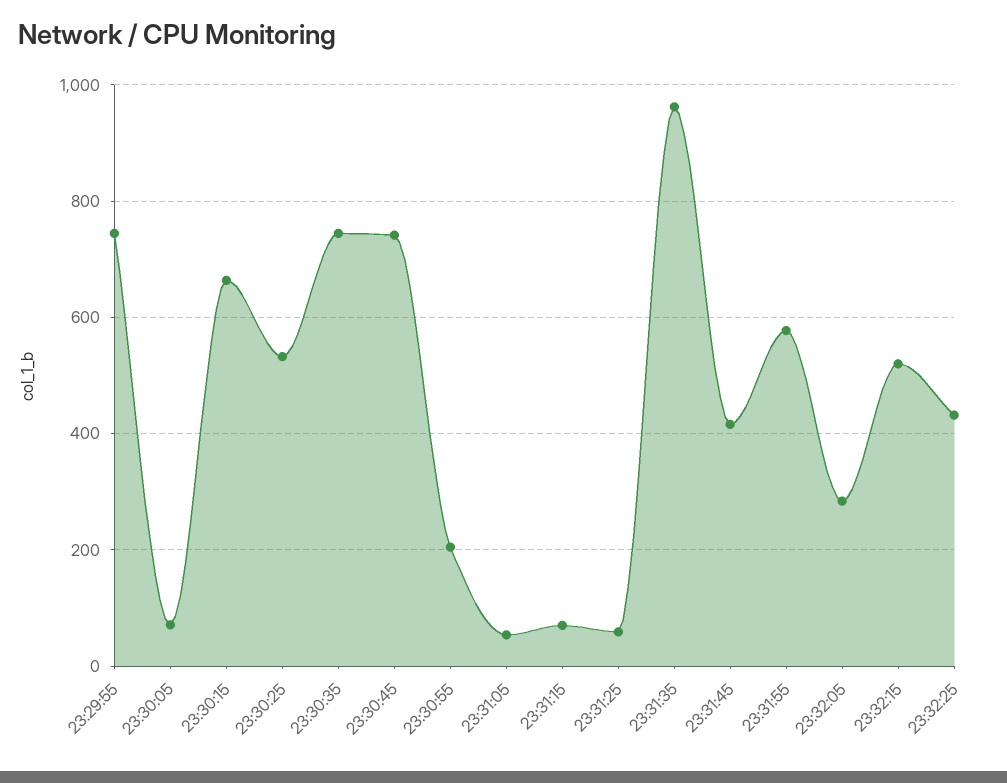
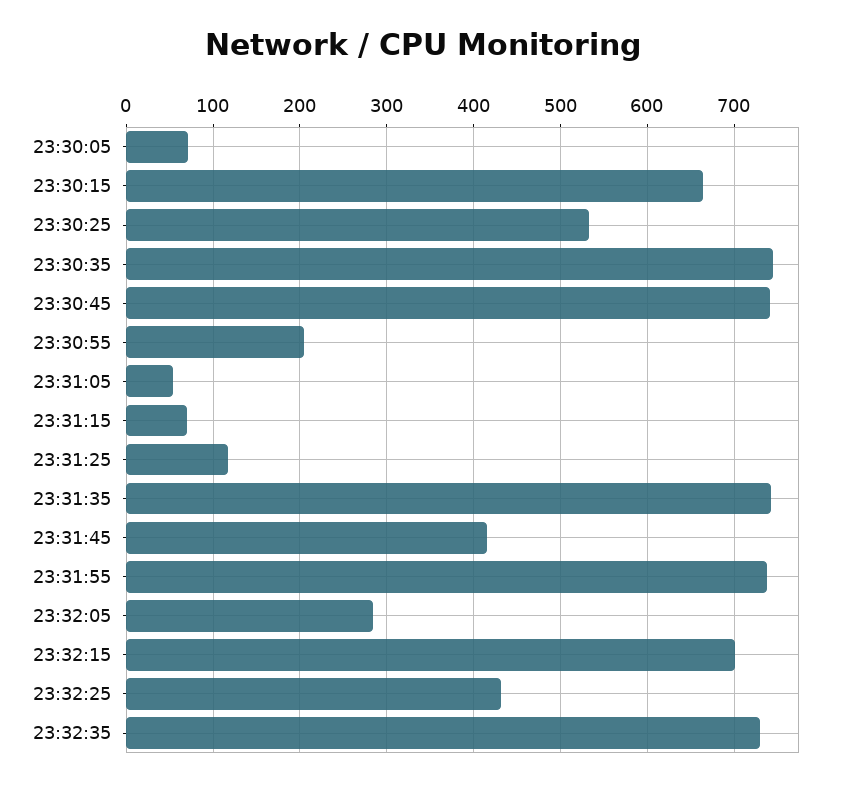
23:29:55: 740 -> none
23:31:25: 60 -> 120
23:31:35: 960 -> 740
23:31:55: 580 -> 740
23:32:15: 520 -> 700
23:32:35: none -> 730

